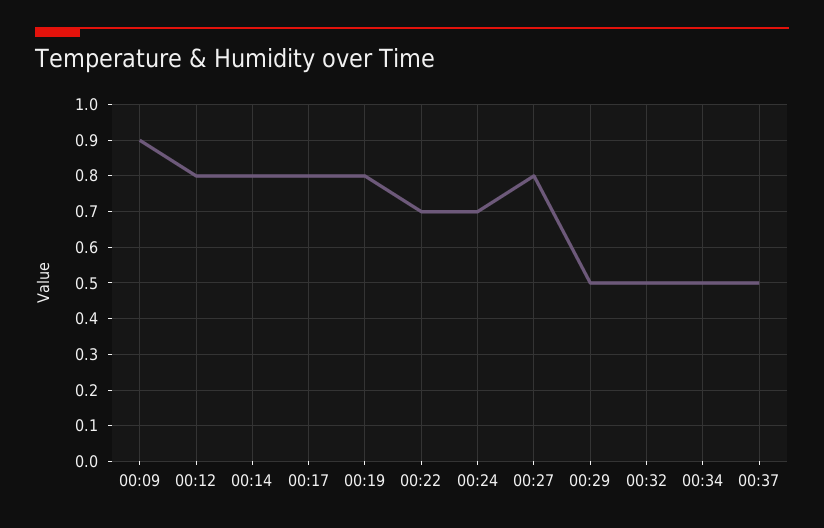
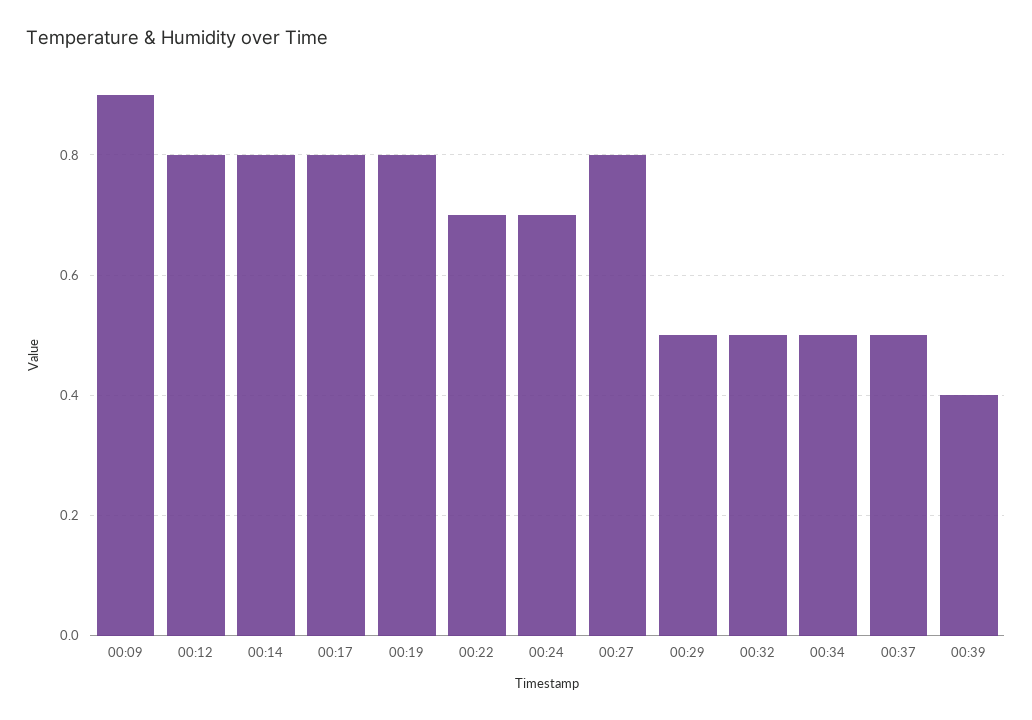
00:39: none -> 0.4

